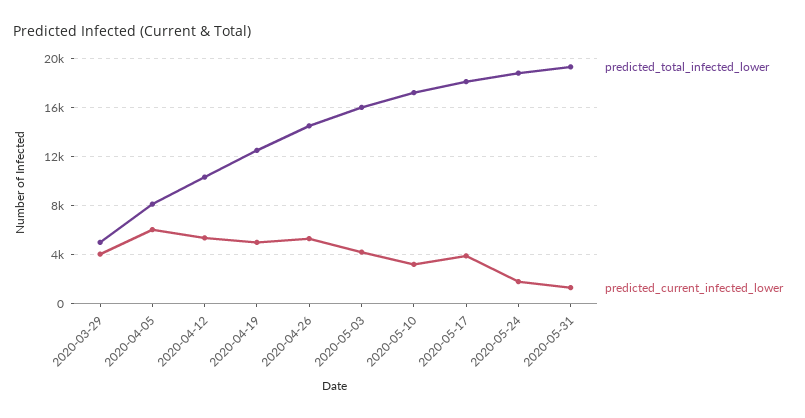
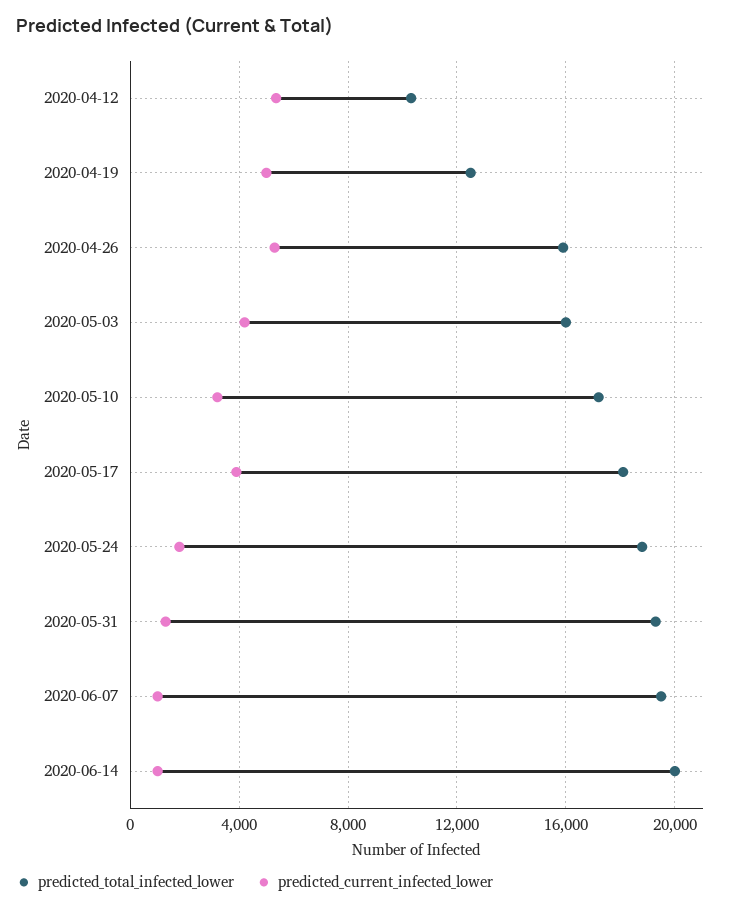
predicted_total_infected_lower, 2020-03-29: 5000 -> none
predicted_current_infected_lower, 2020-03-29: 4000 -> none
predicted_total_infected_lower, 2020-04-05: 8000 -> none
predicted_current_infected_lower, 2020-04-05: 6000 -> none
predicted_total_infected_lower, 2020-04-26: 14500 -> 16000
predicted_total_infected_lower, 2020-06-07: none -> 19500
predicted_current_infected_lower, 2020-06-07: none -> 1000
predicted_total_infected_lower, 2020-06-14: none -> 20000
predicted_current_infected_lower, 2020-06-14: none -> 1000

